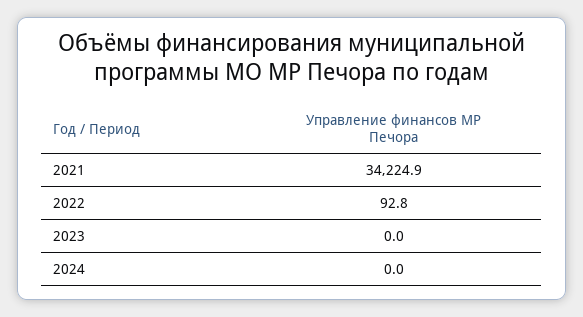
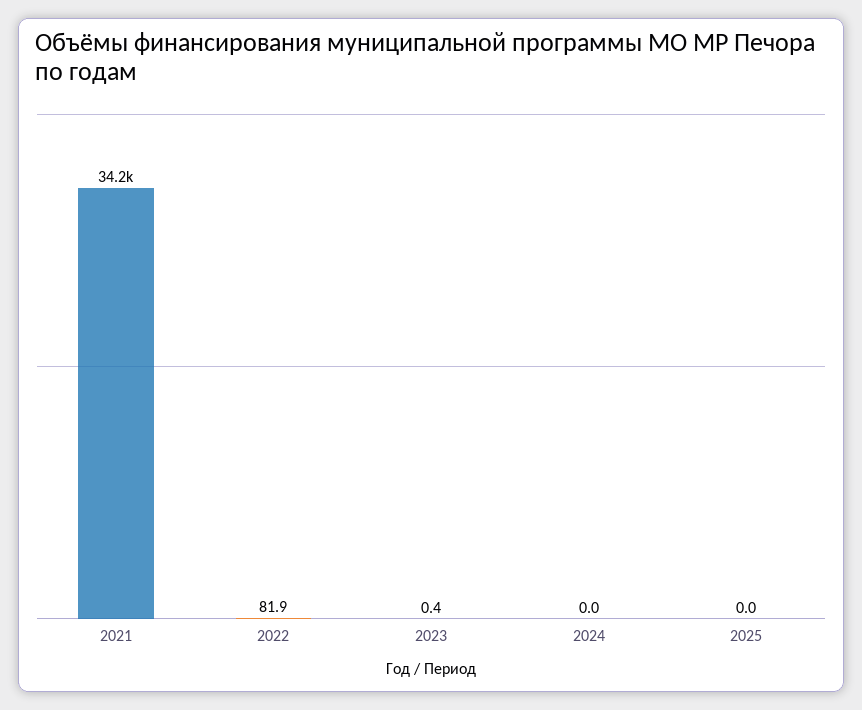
2022: 92.8 -> 81.9
2023: 0 -> 0.4
2025: none -> 0

